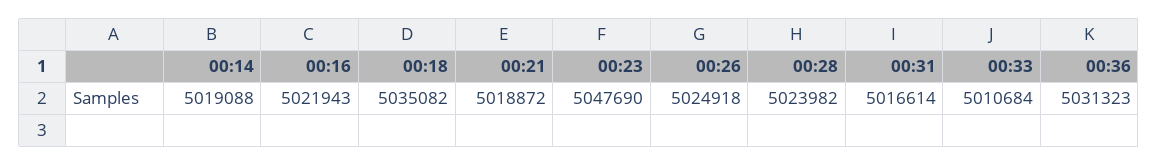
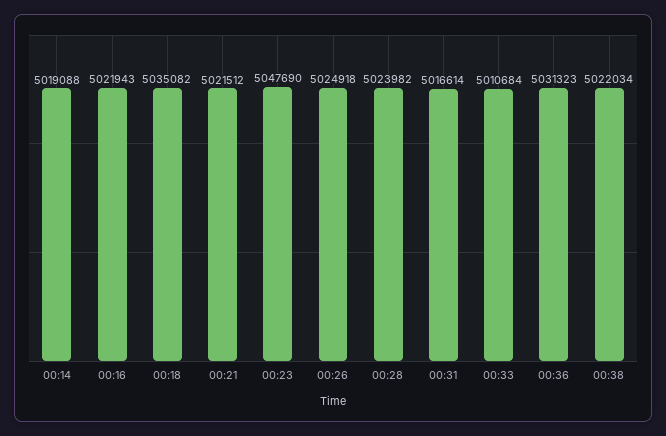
00:21: 5018872 -> 5021512
00:38: none -> 5022034

